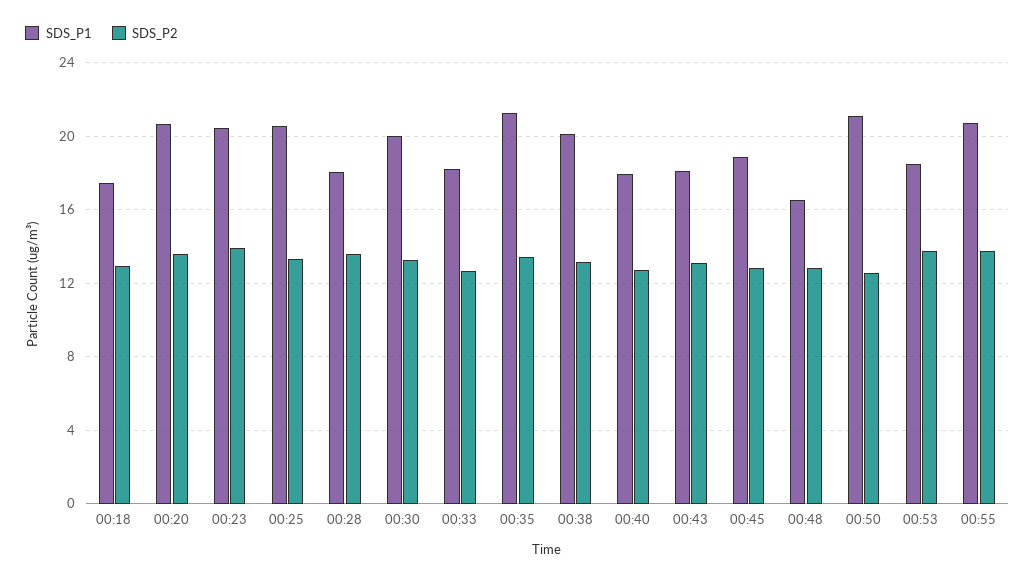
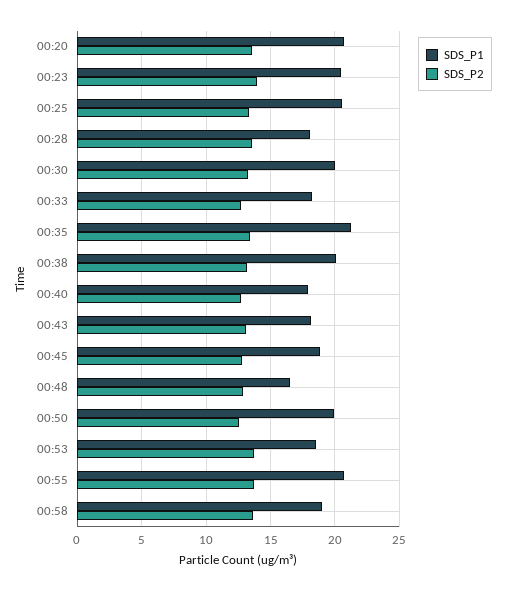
SDS_P1, 00:18: 17.5 -> none
SDS_P2, 00:18: 13 -> none
SDS_P1, 00:50: 21 -> 20
SDS_P1, 00:58: none -> 19
SDS_P2, 00:58: none -> 13.5

